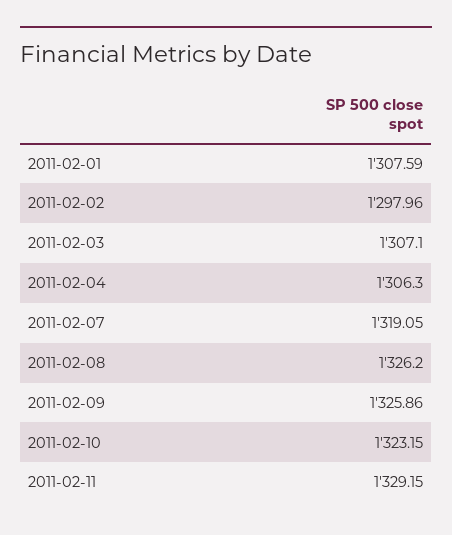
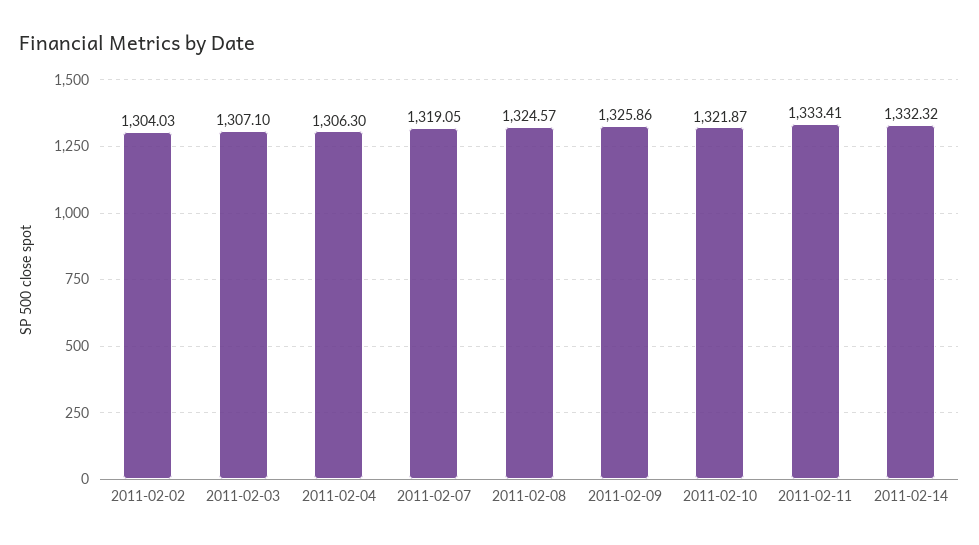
2011-02-01: 1307.59 -> none
2011-02-02: 1297.96 -> 1304.03
2011-02-08: 1326.2 -> 1324.57
2011-02-10: 1323.15 -> 1321.87
2011-02-11: 1329.15 -> 1333.41
2011-02-14: none -> 1332.32

